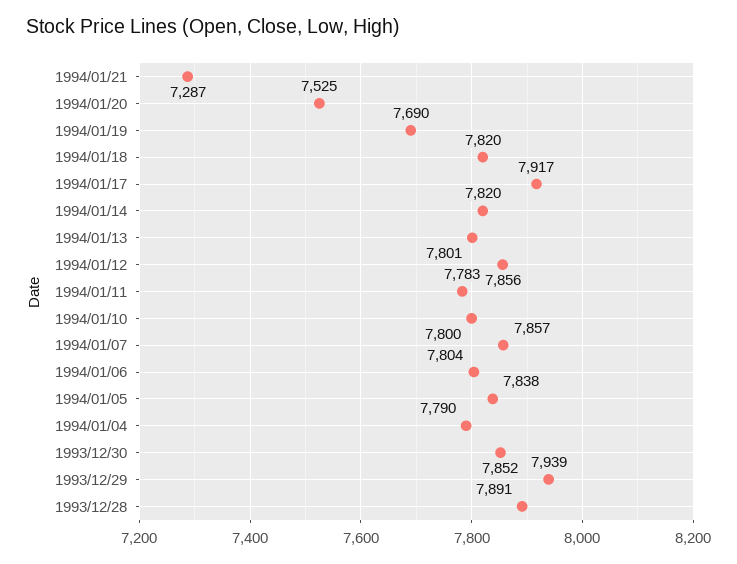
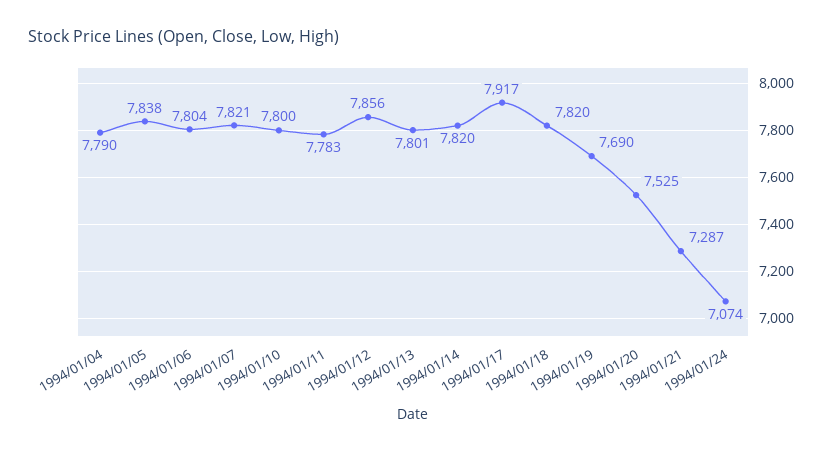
1994/01/07: 7857 -> 7821
1993/12/30: 7852 -> none
1993/12/29: 7939 -> none
1993/12/28: 7891 -> none
1994/01/24: none -> 7074

